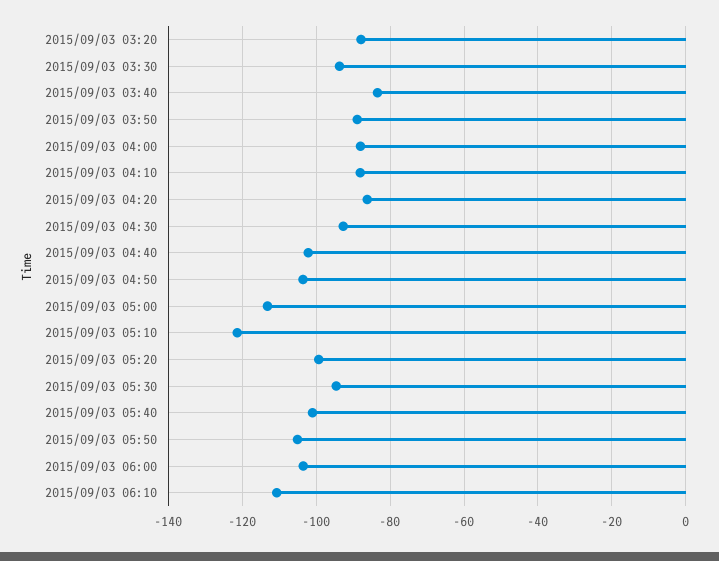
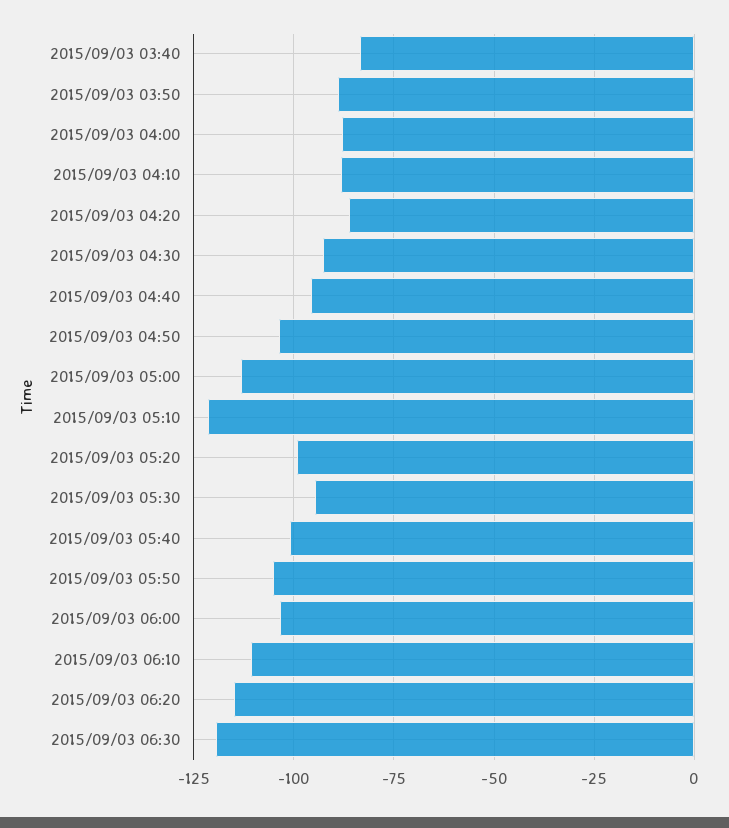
2015/09/03 03:20: -88 -> none
2015/09/03 03:30: -94 -> none
2015/09/03 04:40: -102 -> -95
2015/09/03 06:20: none -> -115
2015/09/03 06:30: none -> -120

